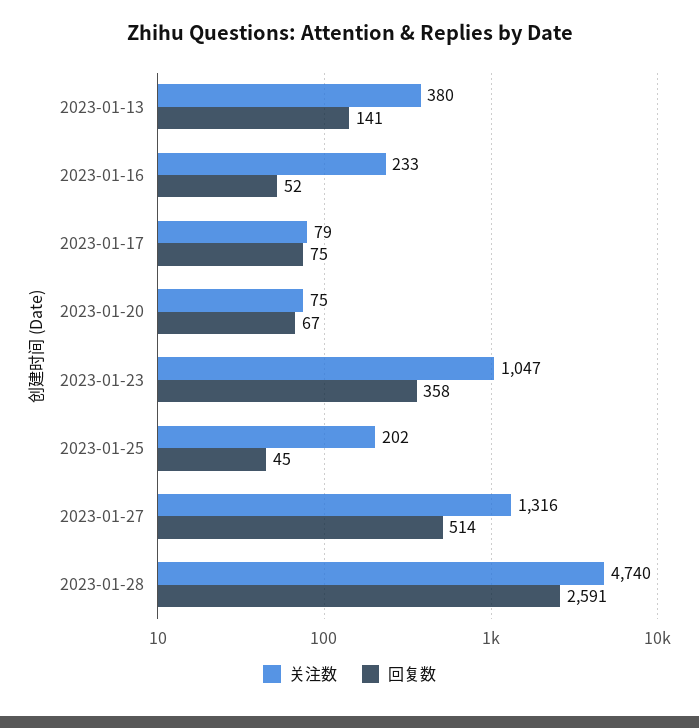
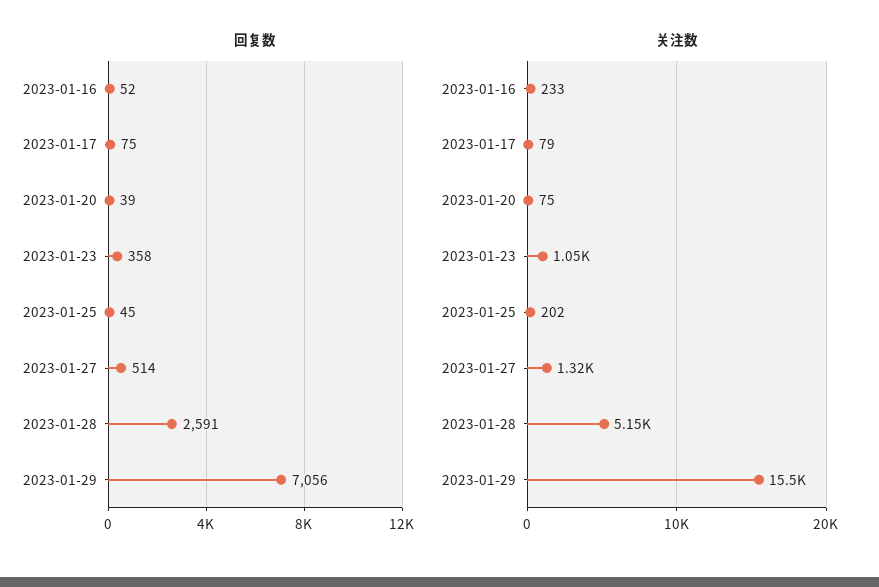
关注数, 2023-01-13: 380 -> none
回复数, 2023-01-13: 141 -> none
回复数, 2023-01-20: 67 -> 39
关注数, 2023-01-28: 4740 -> 5150
回复数, 2023-01-29: none -> 7056
关注数, 2023-01-29: none -> 15500

